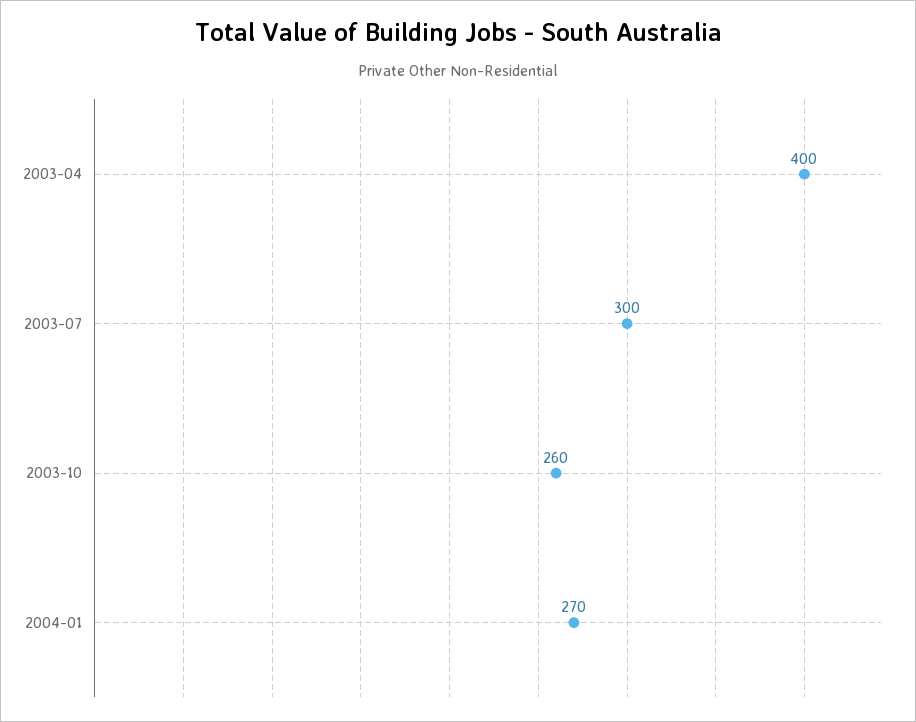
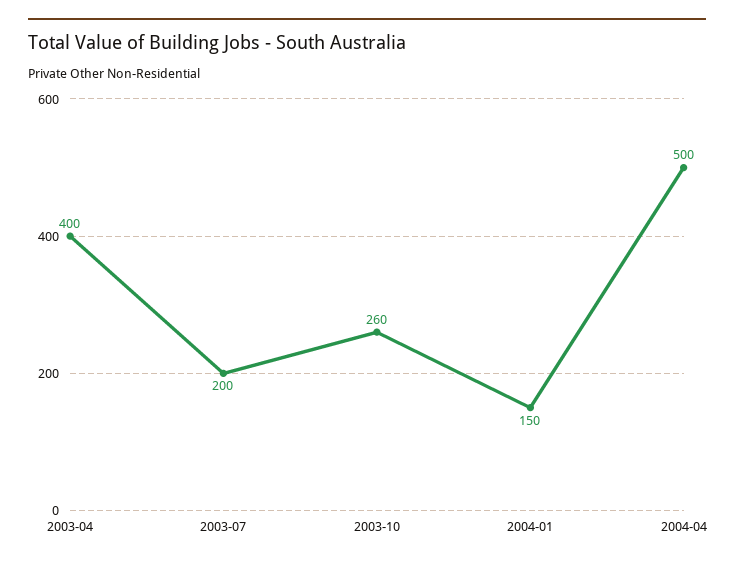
2003-07: 300 -> 200
2004-01: 270 -> 150
2004-04: none -> 500

